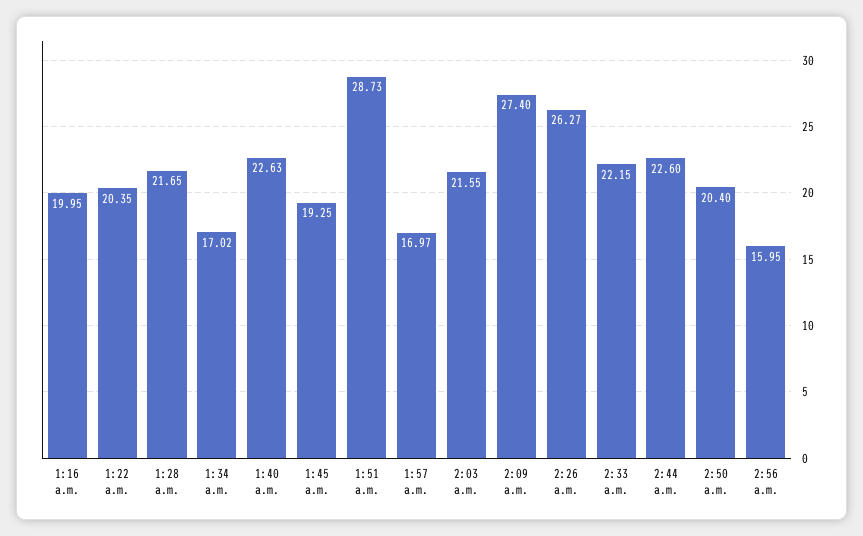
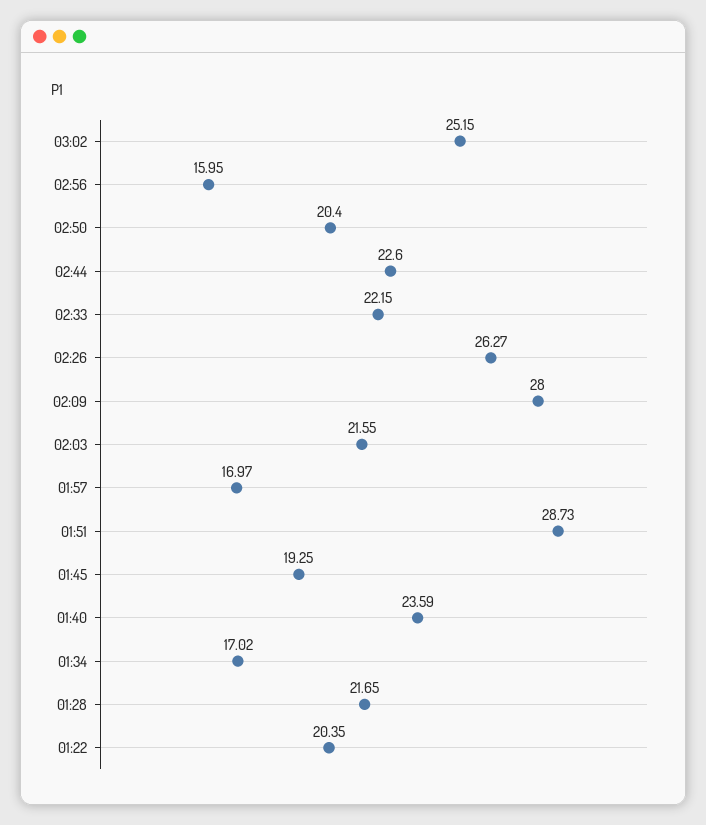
1:16 a.m.: 19.95 -> none
1:40 a.m.: 22.63 -> 23.59
2:09 a.m.: 27.4 -> 28
03:02: none -> 25.15

